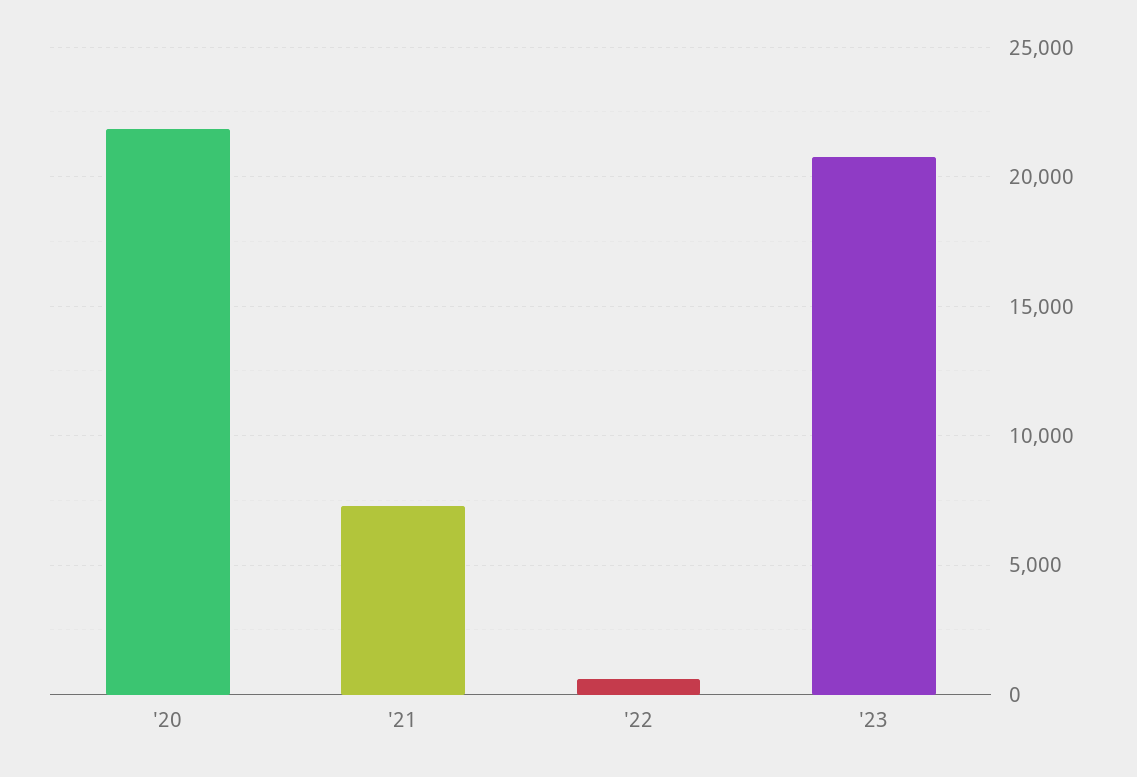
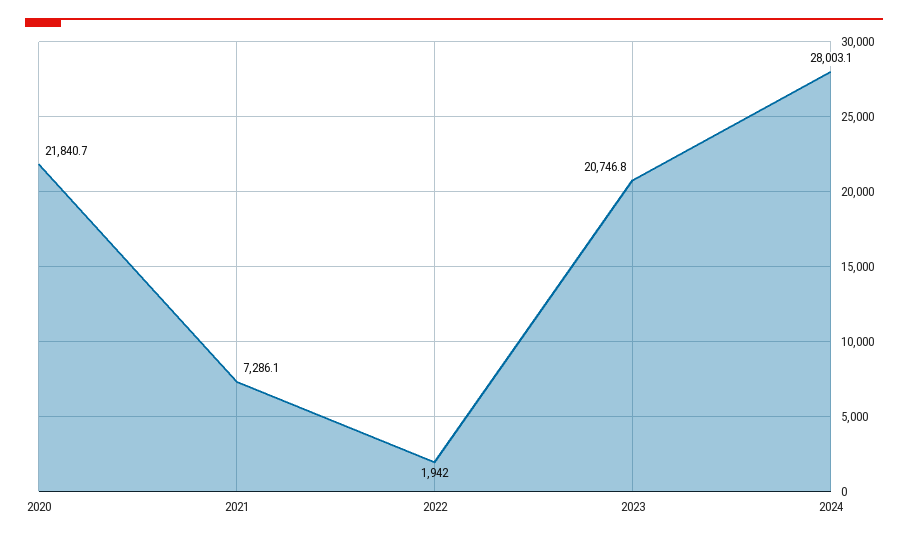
'22: 500 -> 1942
2024: none -> 28003.1

